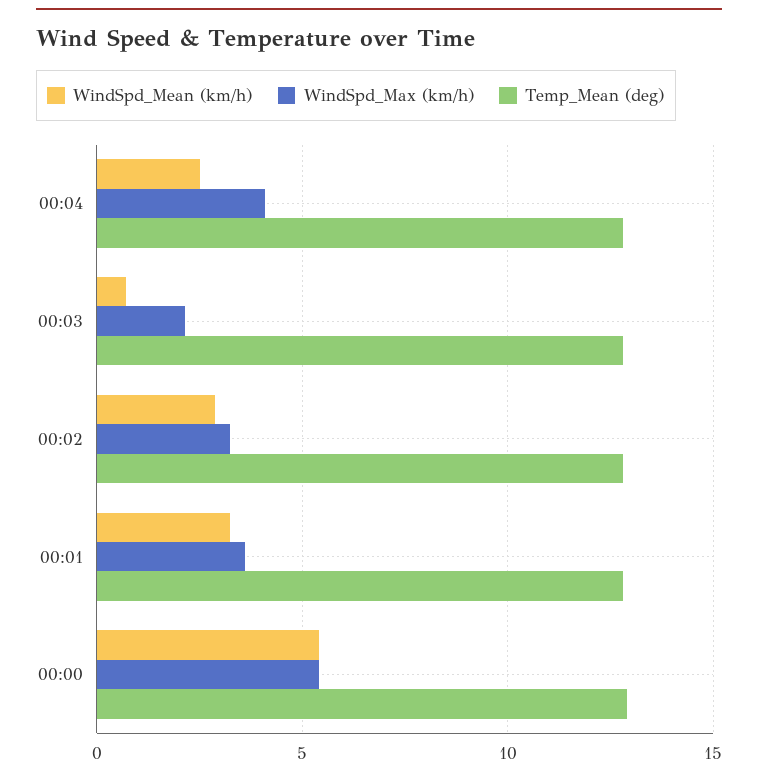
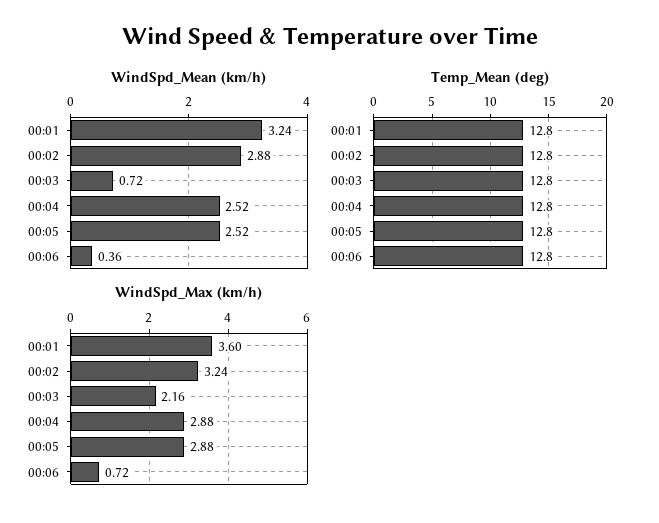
WindSpd_Max (km/h), 00:04: 4 -> 2.88
WindSpd_Mean (km/h), 00:00: 5.5 -> none
WindSpd_Max (km/h), 00:00: 5.5 -> none
Temp_Mean (deg), 00:00: 13 -> none
WindSpd_Mean (km/h), 00:05: none -> 2.52
WindSpd_Mean (km/h), 00:06: none -> 0.36
Temp_Mean (deg), 00:05: none -> 12.8
Temp_Mean (deg), 00:06: none -> 12.8
WindSpd_Max (km/h), 00:05: none -> 2.88
WindSpd_Max (km/h), 00:06: none -> 0.72

